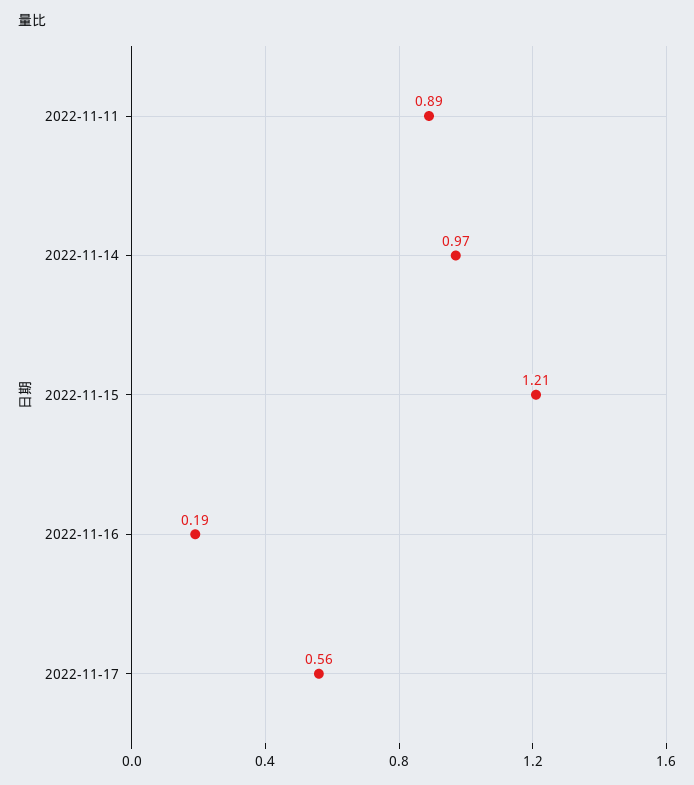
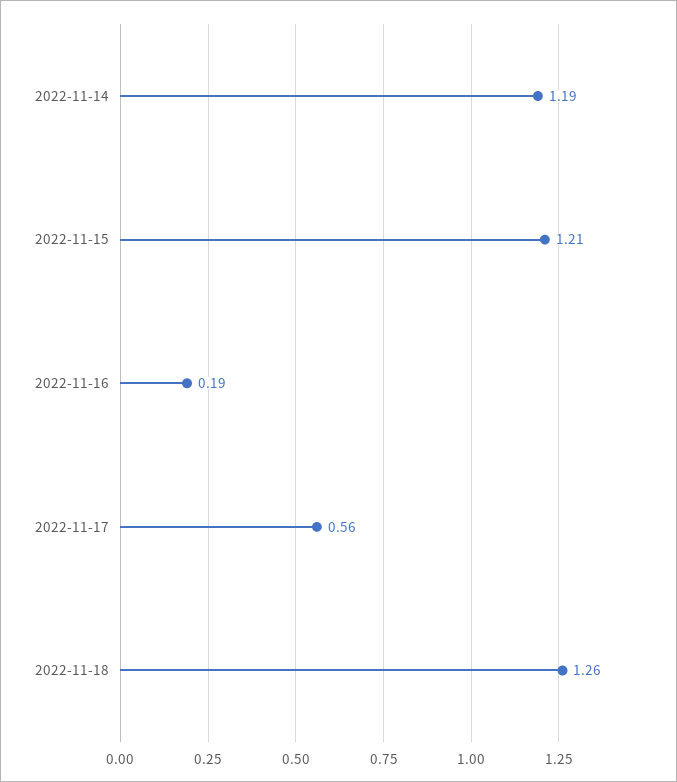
2022-11-11: 0.89 -> none
2022-11-14: 0.97 -> 1.19
2022-11-18: none -> 1.26

